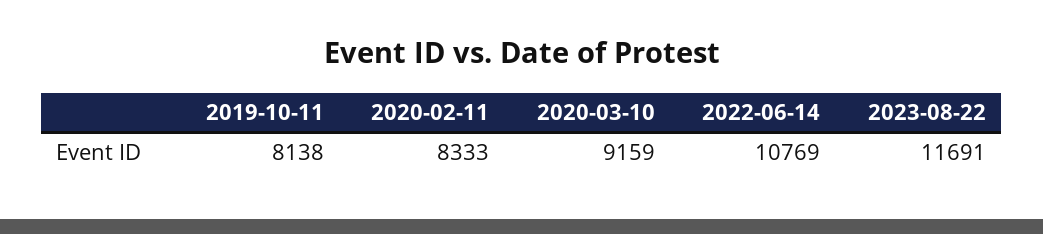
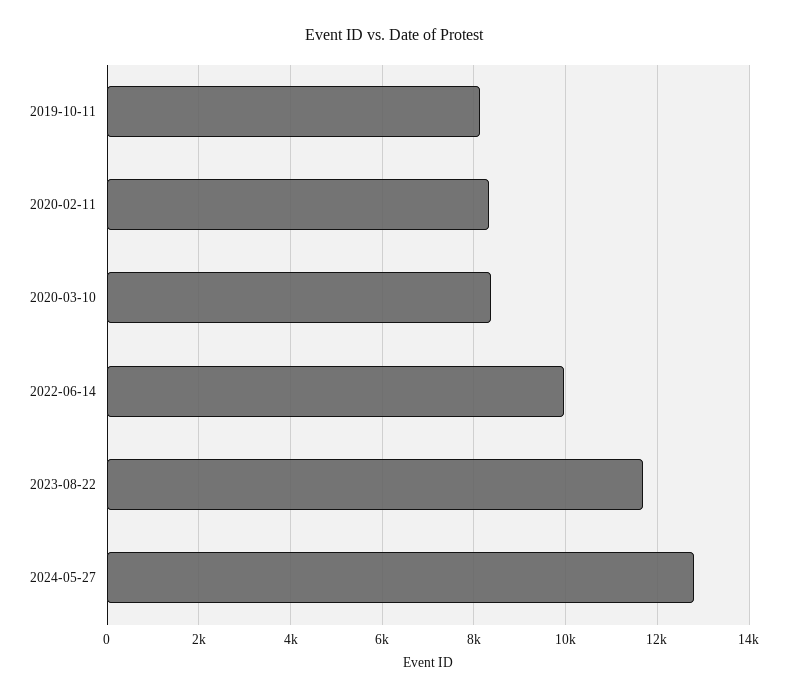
2020-03-10: 9159 -> 8400
2022-06-14: 10769 -> 10000
2024-05-27: none -> 12800

